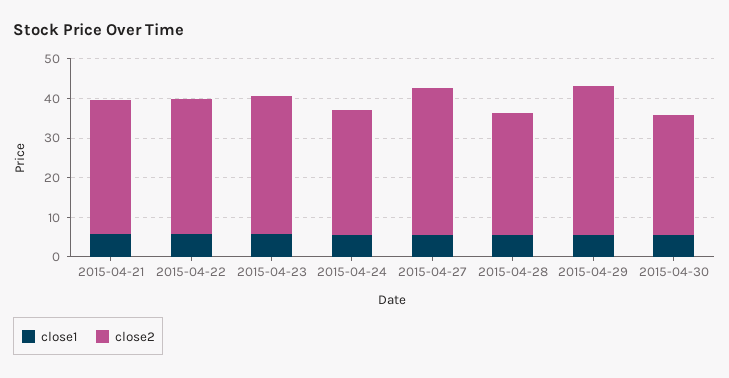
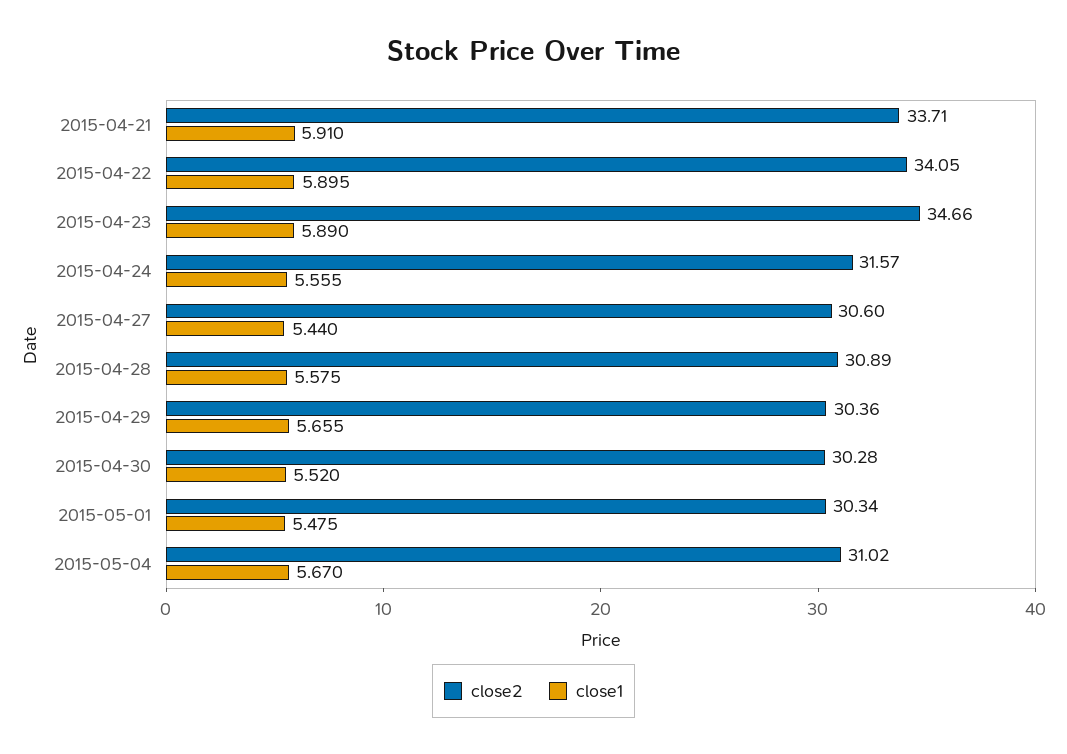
close2, 2015-04-27: 37.5 -> 30.6
close2, 2015-04-29: 37.5 -> 30.36
close2, 2015-05-01: none -> 30.34
close1, 2015-05-01: none -> 5.475
close2, 2015-05-04: none -> 31.02
close1, 2015-05-04: none -> 5.67

